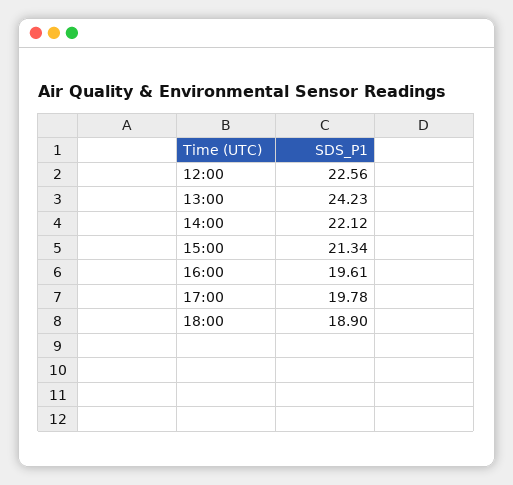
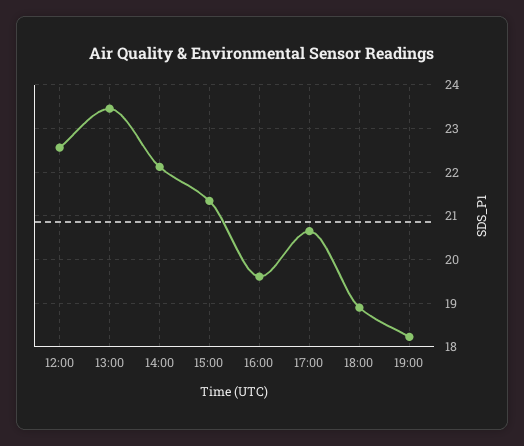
13:00: 24.23 -> 23.4
17:00: 19.78 -> 20.6
19:00: none -> 18.2

